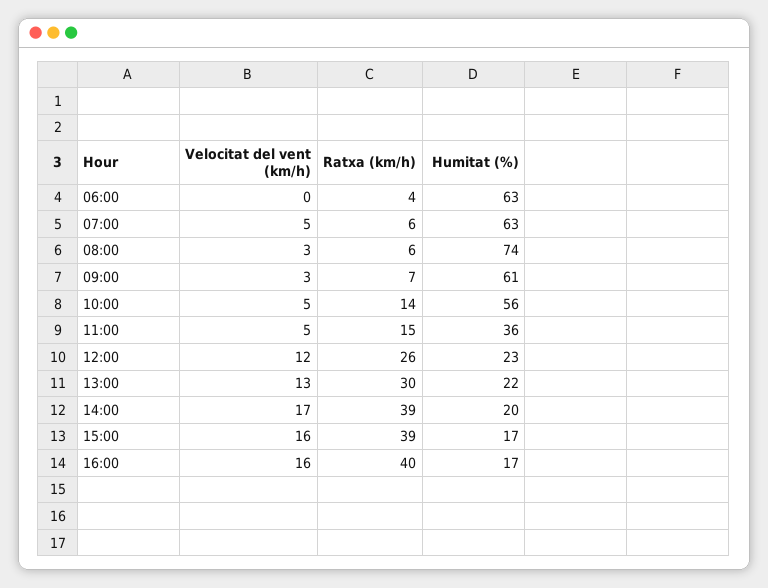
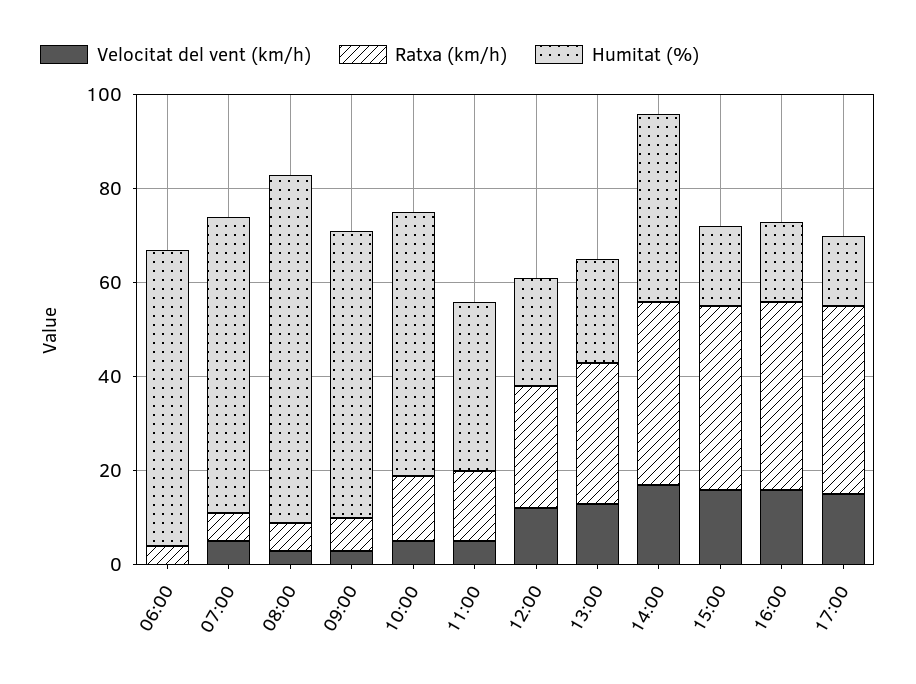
Humitat (%), 14:00: 20 -> 40
Velocitat del vent (km/h), 17:00: none -> 15
Ratxa (km/h), 17:00: none -> 40
Humitat (%), 17:00: none -> 15

